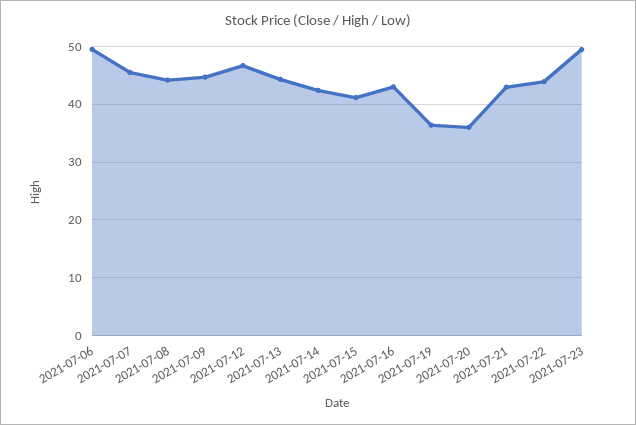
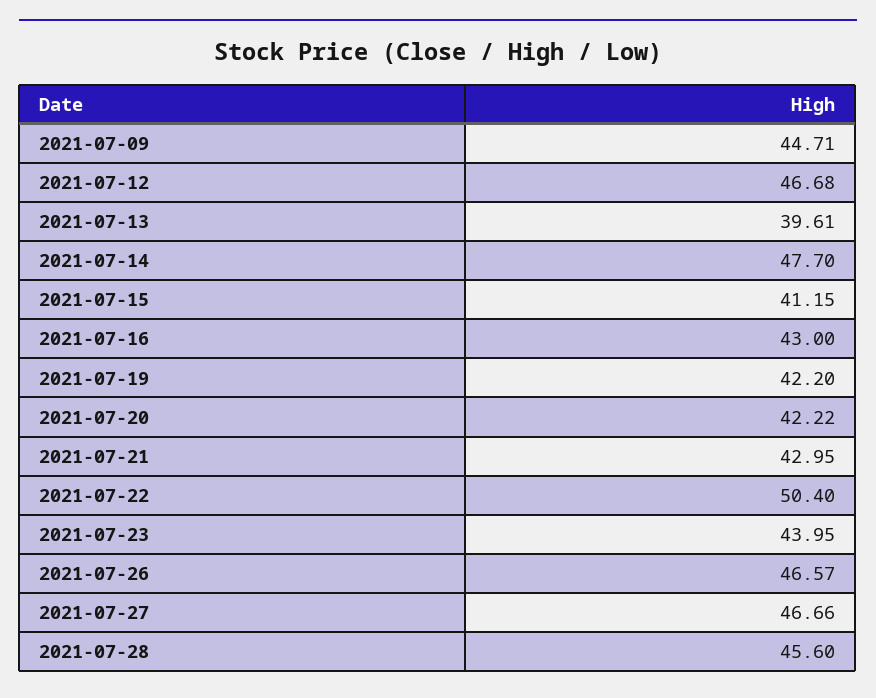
2021-07-06: 50 -> none
2021-07-07: 46 -> none
2021-07-08: 44 -> none
2021-07-13: 44 -> 39.61
2021-07-14: 42 -> 47.7
2021-07-19: 36 -> 42.2
2021-07-20: 36 -> 42.22
2021-07-22: 44 -> 50.4
2021-07-23: 50 -> 43.95
2021-07-26: none -> 46.57
2021-07-27: none -> 46.66
2021-07-28: none -> 45.6

